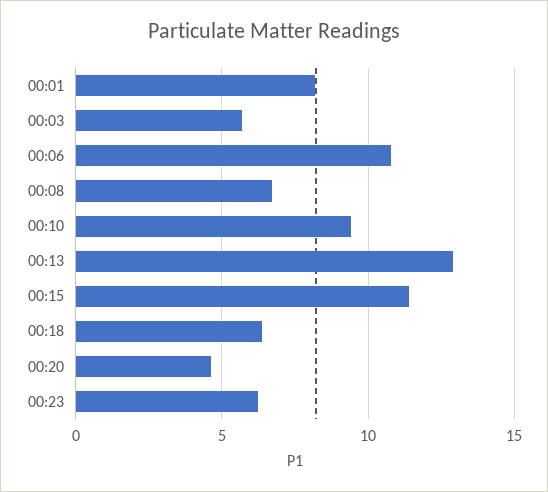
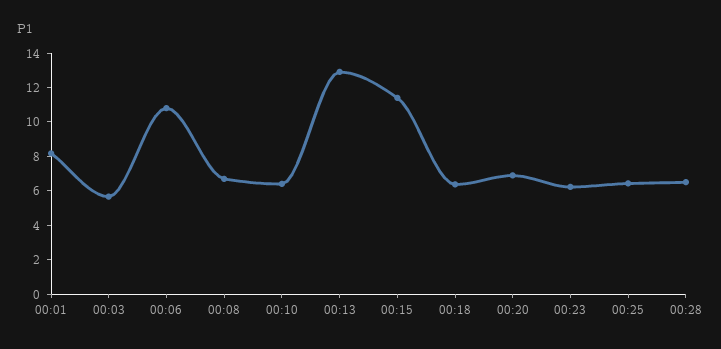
00:10: 9.5 -> 6.5
00:20: 4.5 -> 7
00:25: none -> 6.5
00:28: none -> 6.5

